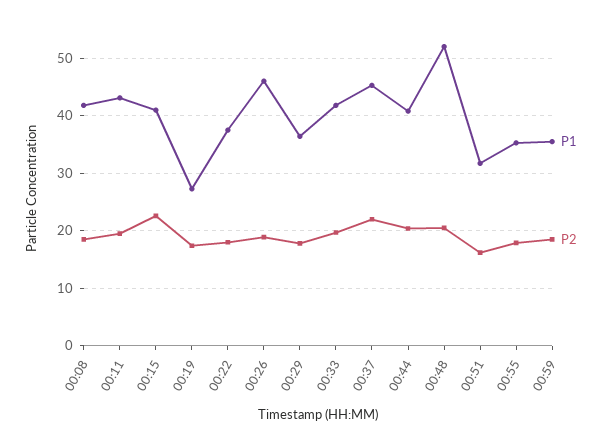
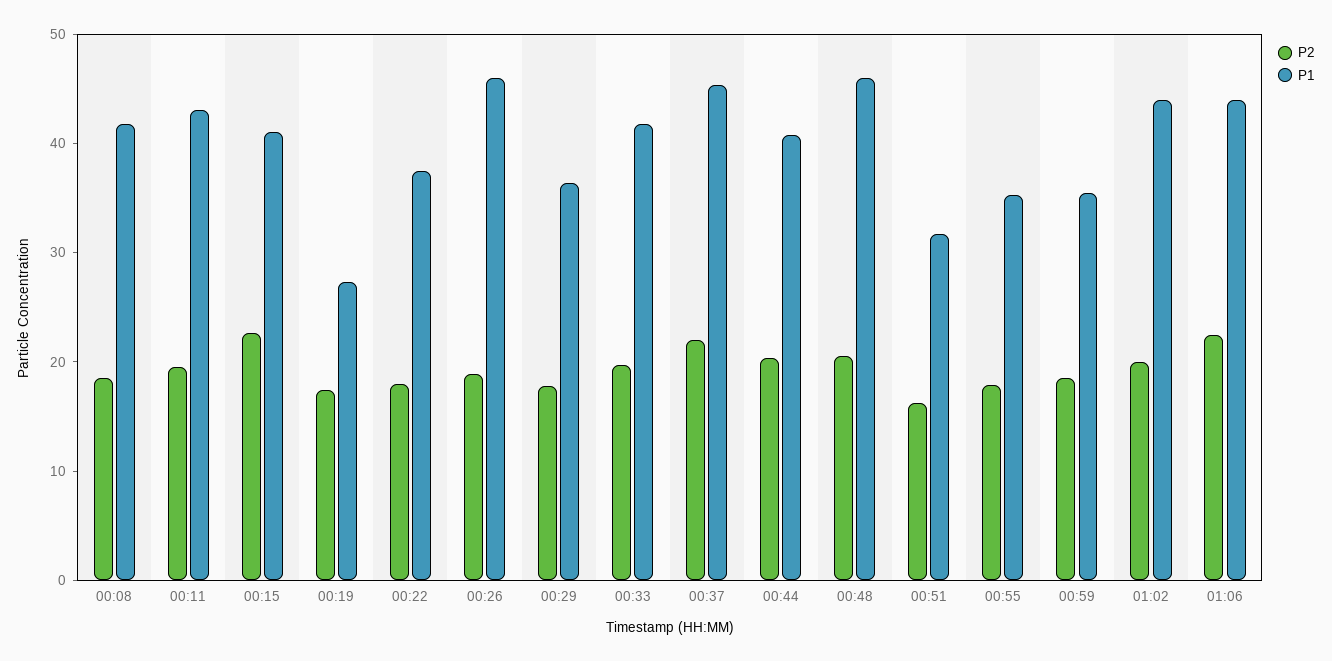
P1, 00:48: 52 -> 46
P2, 01:02: none -> 20
P1, 01:02: none -> 44
P2, 01:06: none -> 22
P1, 01:06: none -> 44

